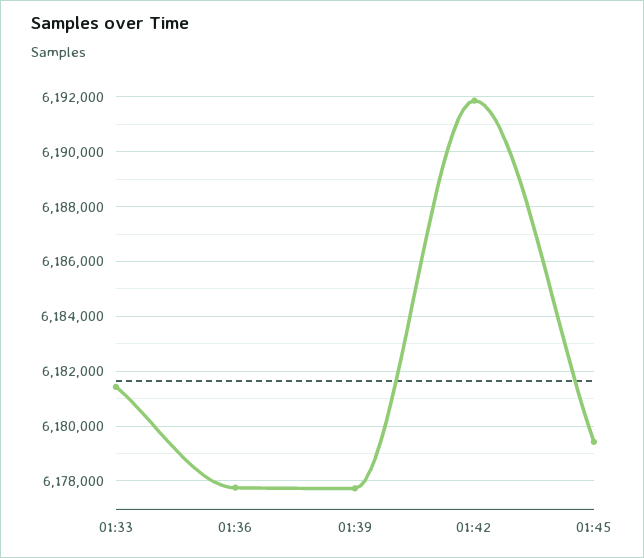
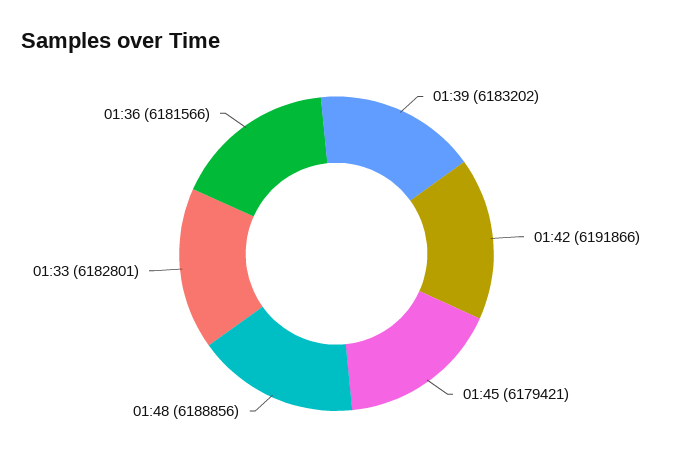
01:33: 6181500 -> 6182801
01:36: 6177750 -> 6181566
01:39: 6177750 -> 6183202
01:48: none -> 6188856

